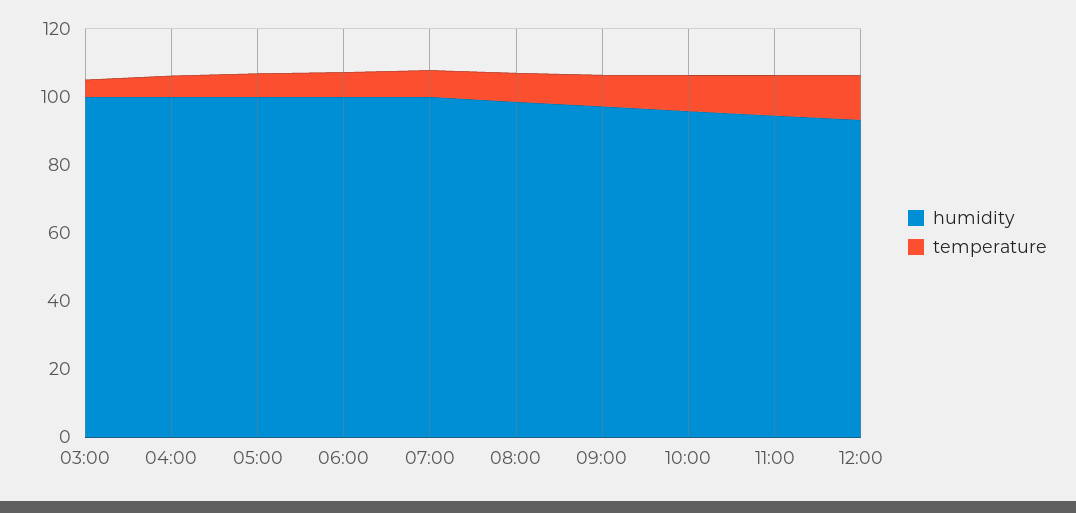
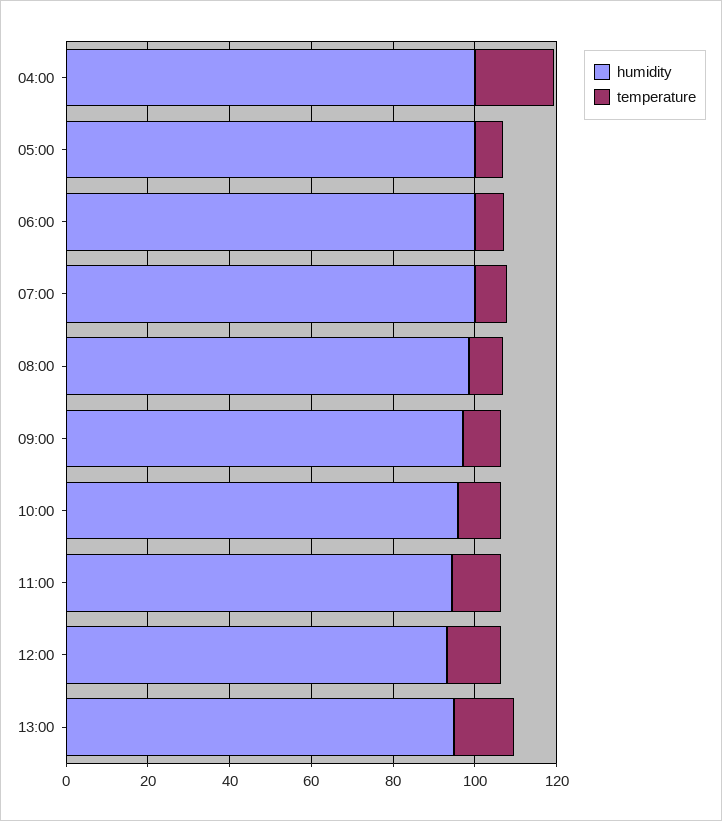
humidity, 03:00: 100 -> none
temperature, 03:00: 5 -> none
temperature, 04:00: 5 -> 20
humidity, 13:00: none -> 95
temperature, 13:00: none -> 15

